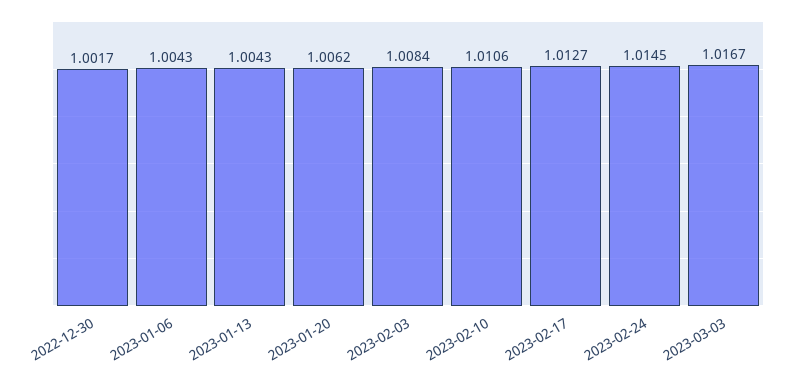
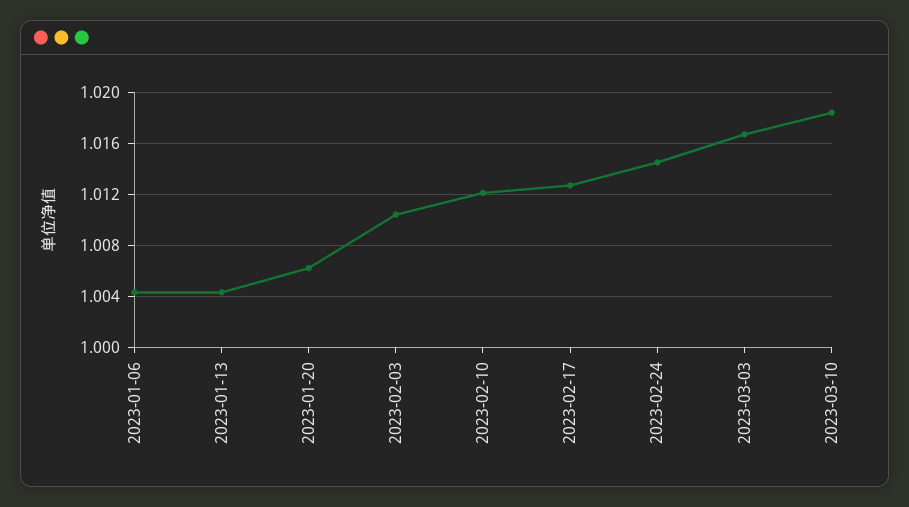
2022-12-30: 1.0017 -> none
2023-02-03: 1.0084 -> 1.0105
2023-02-10: 1.0106 -> 1.012
2023-03-10: none -> 1.0185

